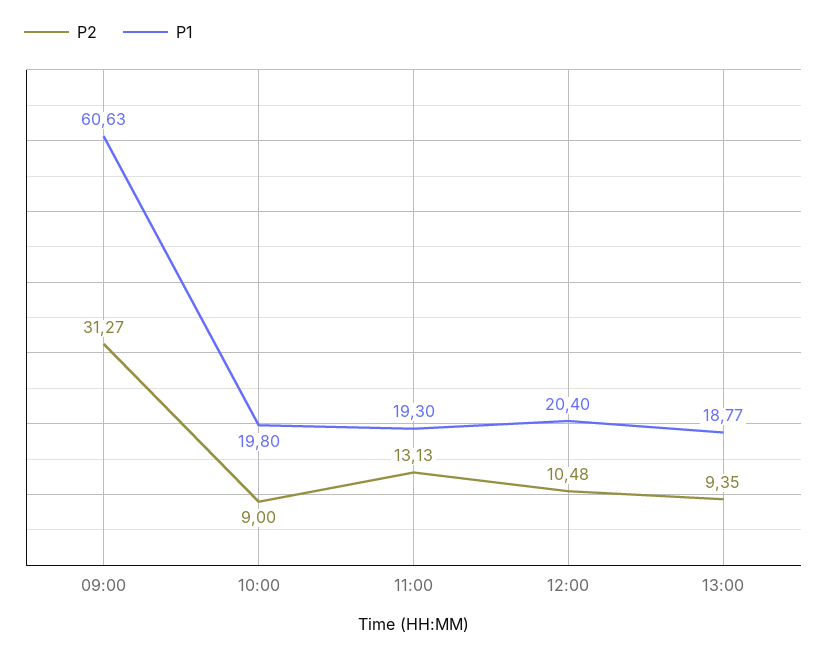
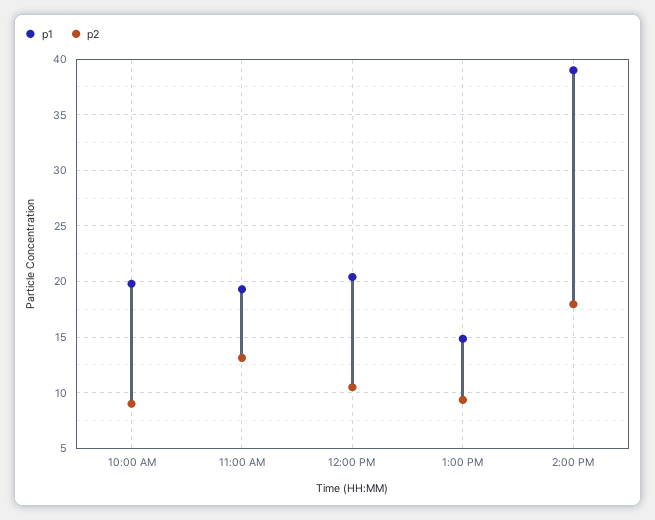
P2, 09:00: 31.27 -> none
P1, 09:00: 60.63 -> none
P1, 13:00: 18.77 -> 15
P1, 2:00 PM: none -> 39
P2, 2:00 PM: none -> 18

